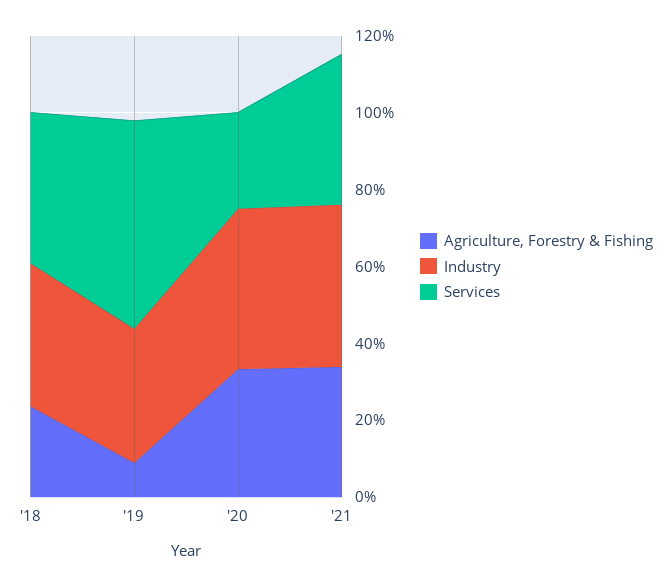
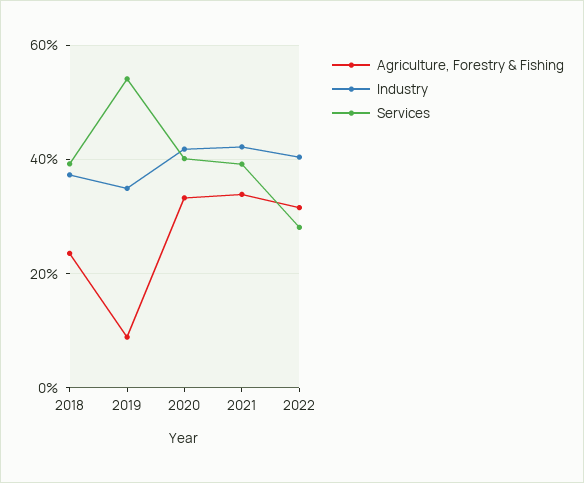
Services, '20: 25 -> 40
Agriculture, Forestry & Fishing, 2022: none -> 32
Industry, 2022: none -> 40
Services, 2022: none -> 28

